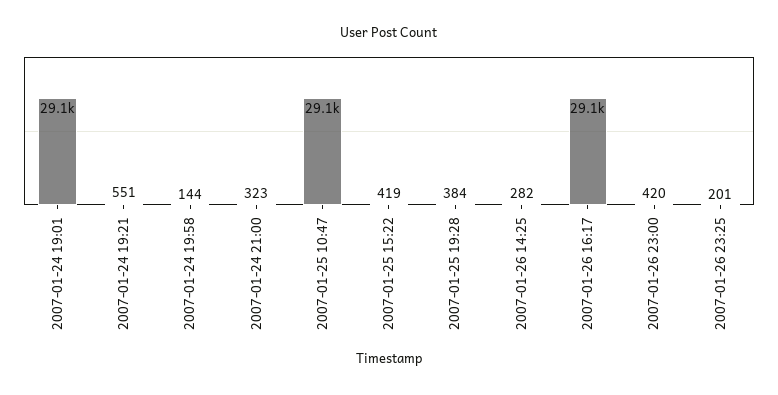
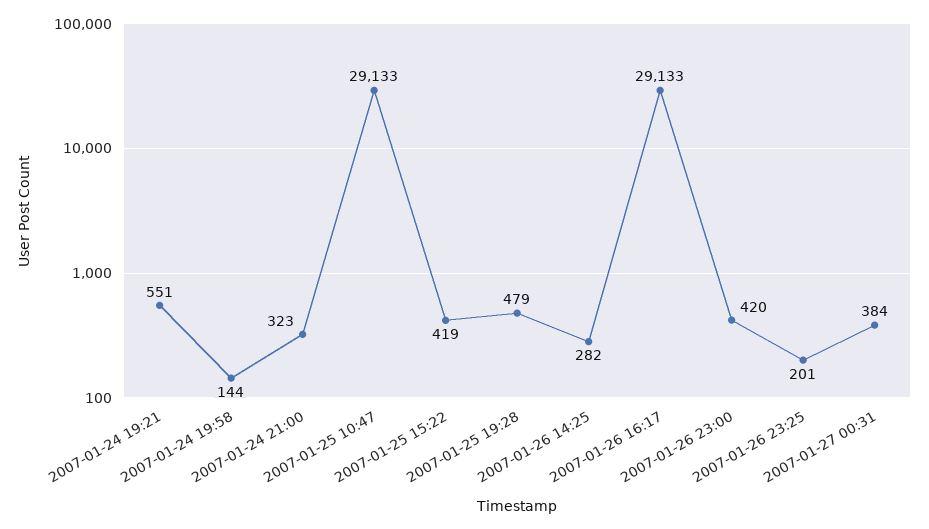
2007-01-24 19:01: 29100 -> none
2007-01-25 19:28: 384 -> 479
2007-01-27 00:31: none -> 384

